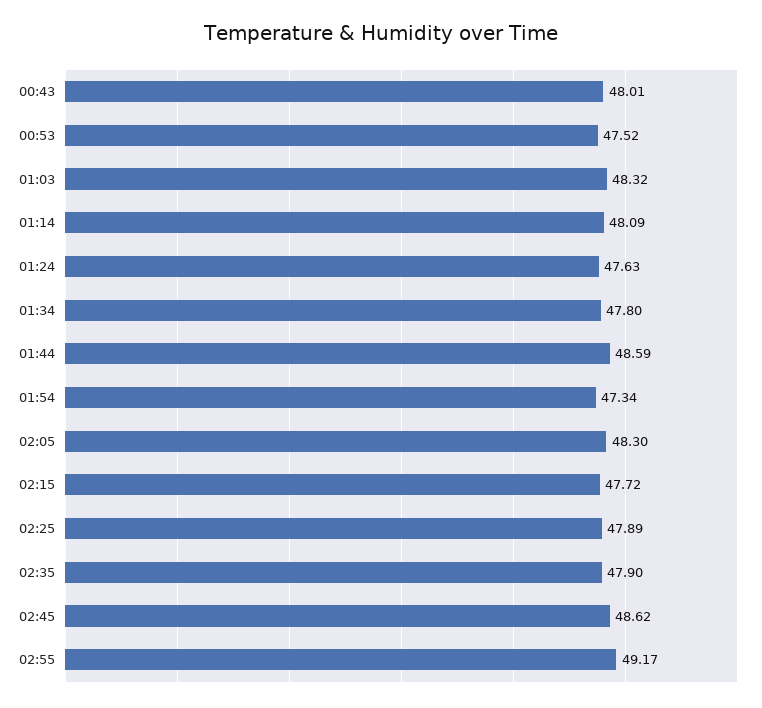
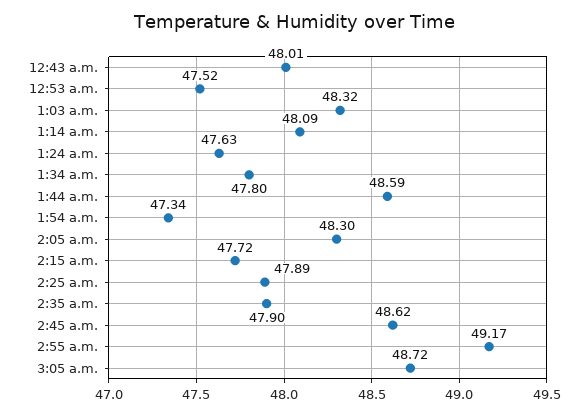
3:05 a.m.: none -> 48.72

